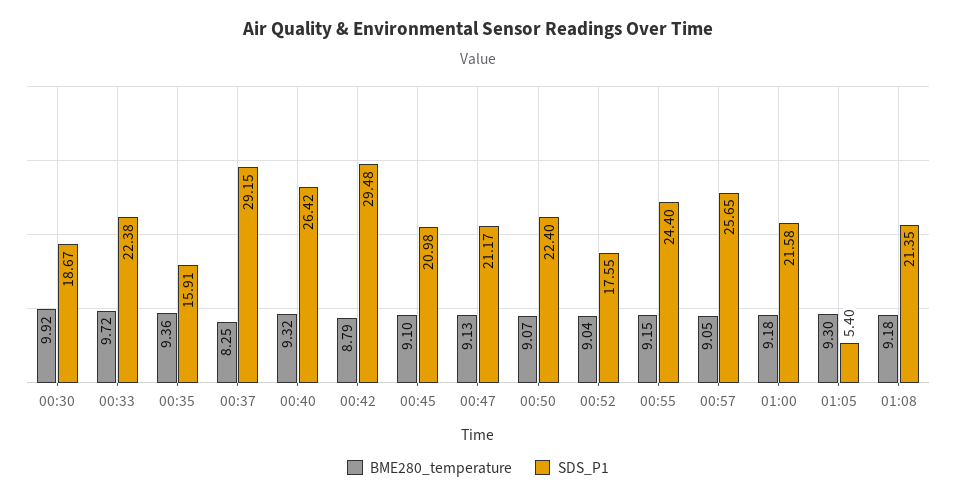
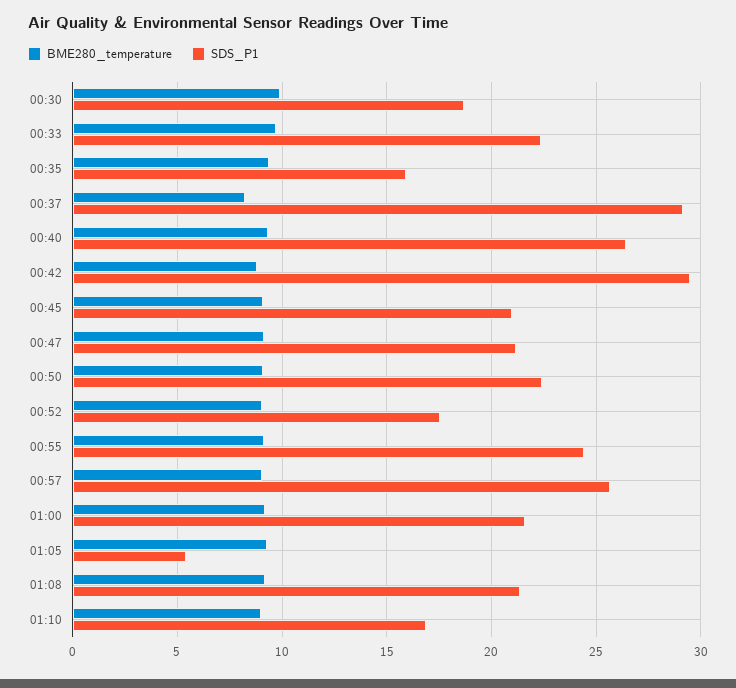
BME280_temperature, 01:10: none -> 9
SDS_P1, 01:10: none -> 17

